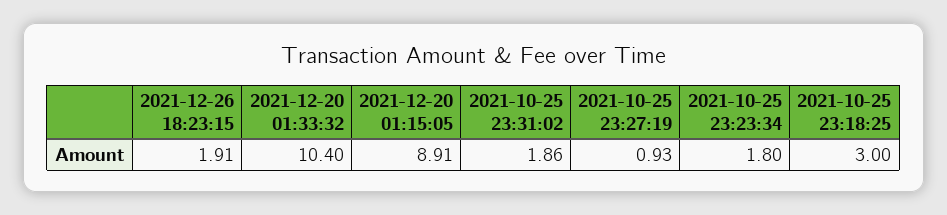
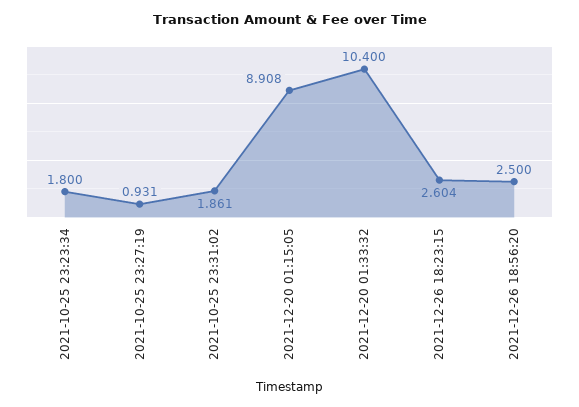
2021-12-26 18:23:15: 1.91 -> 2.604
2021-10-25 23:18:25: 3 -> none
2021-12-26 18:56:20: none -> 2.5

